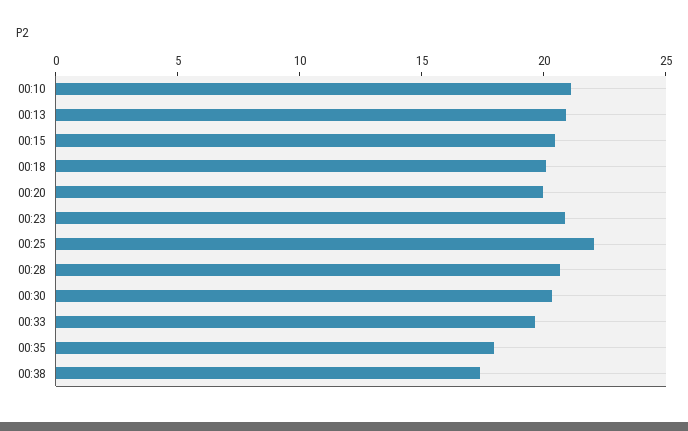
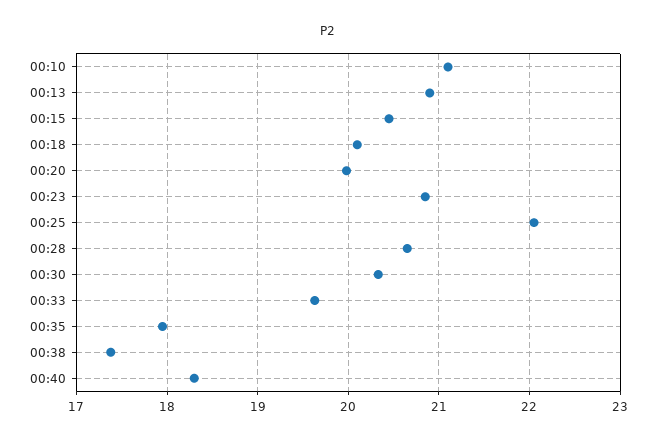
00:40: none -> 18.3

